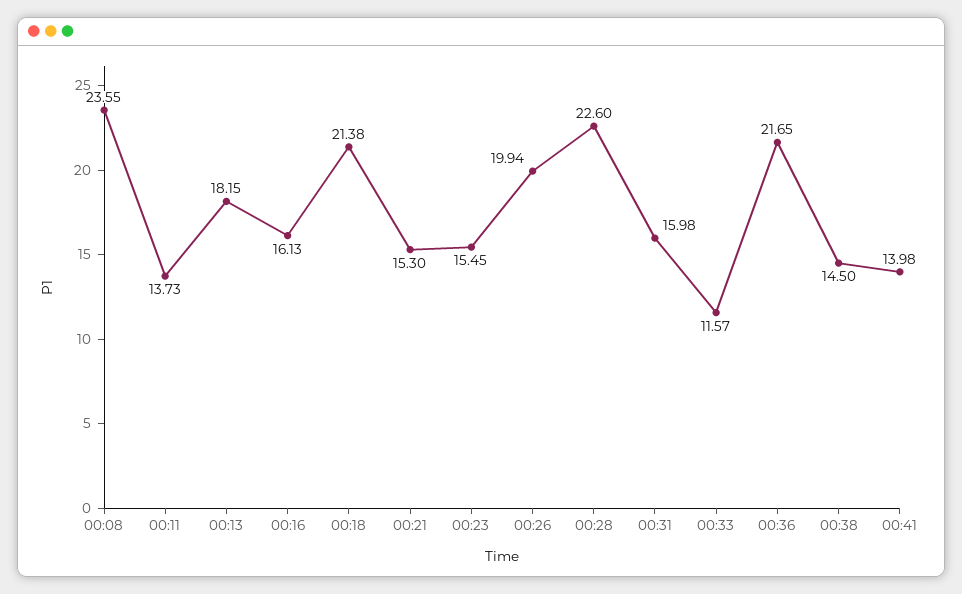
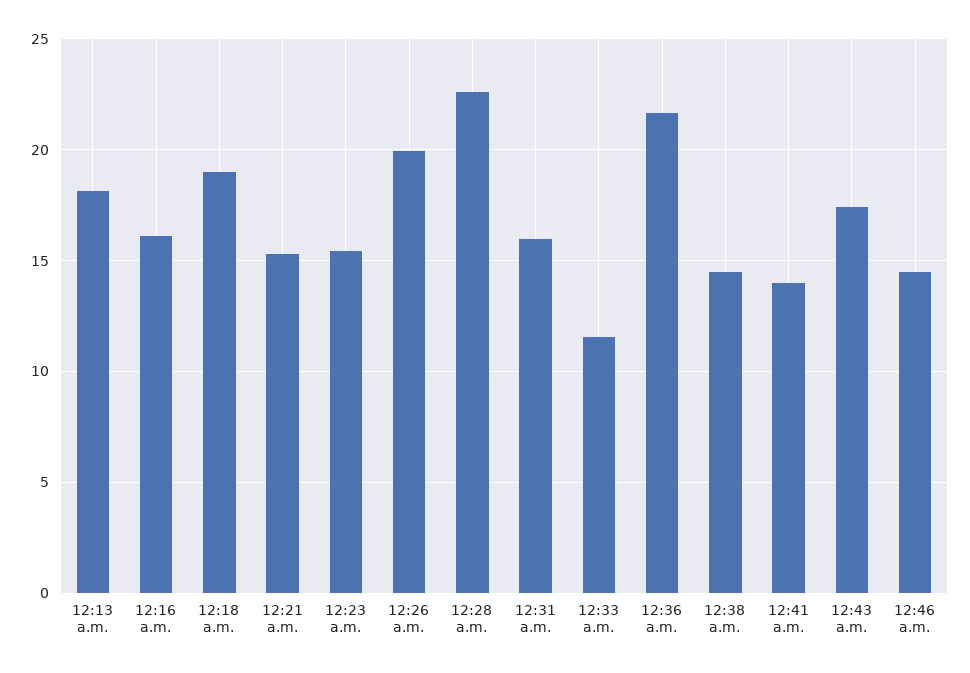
00:08: 23.55 -> none
00:11: 13.73 -> none
00:18: 21.38 -> 19
12:43 a.m.: none -> 17.5
12:46 a.m.: none -> 14.5

